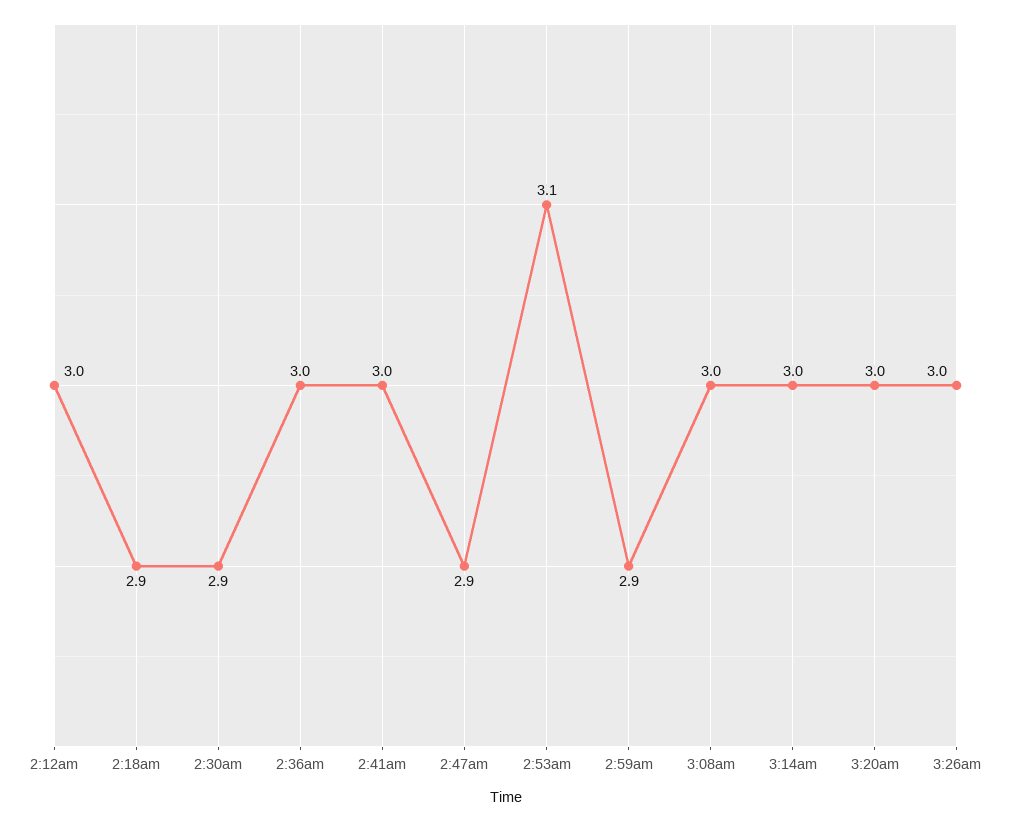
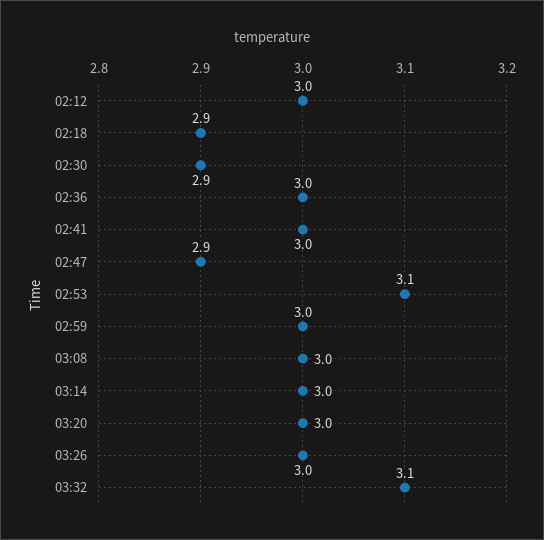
2:59am: 2.9 -> 3
03:32: none -> 3.1

